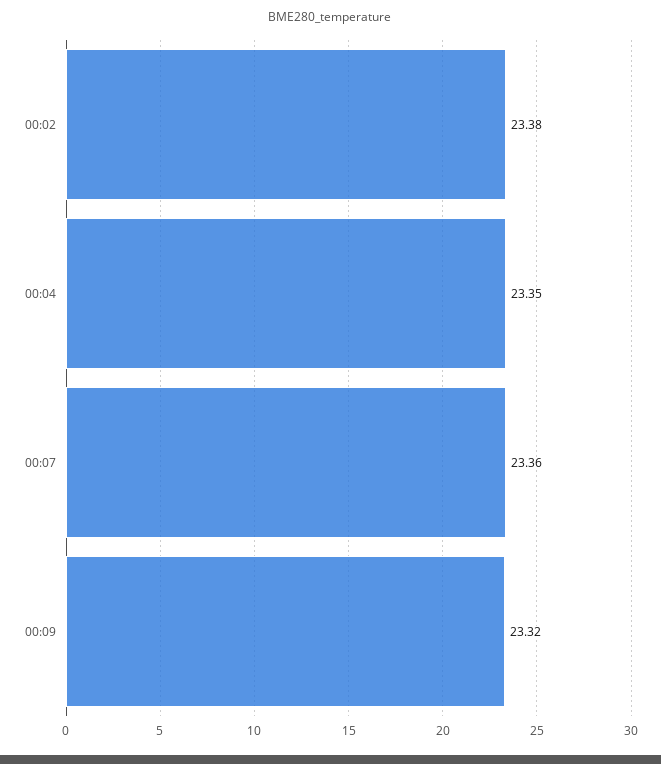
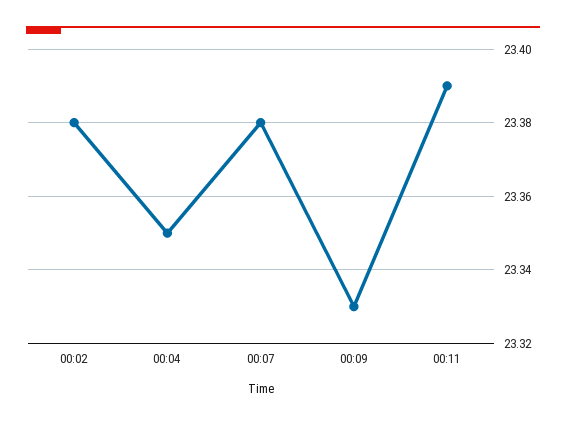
00:07: 23.36 -> 23.38
00:09: 23.32 -> 23.33
00:11: none -> 23.39

